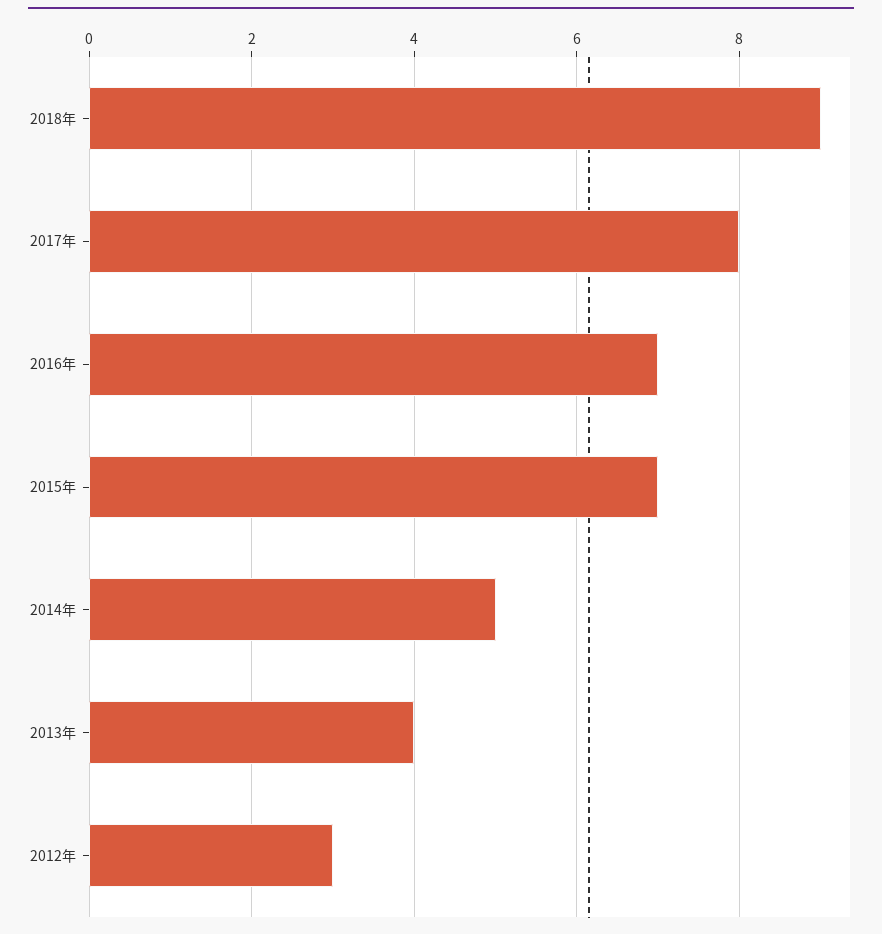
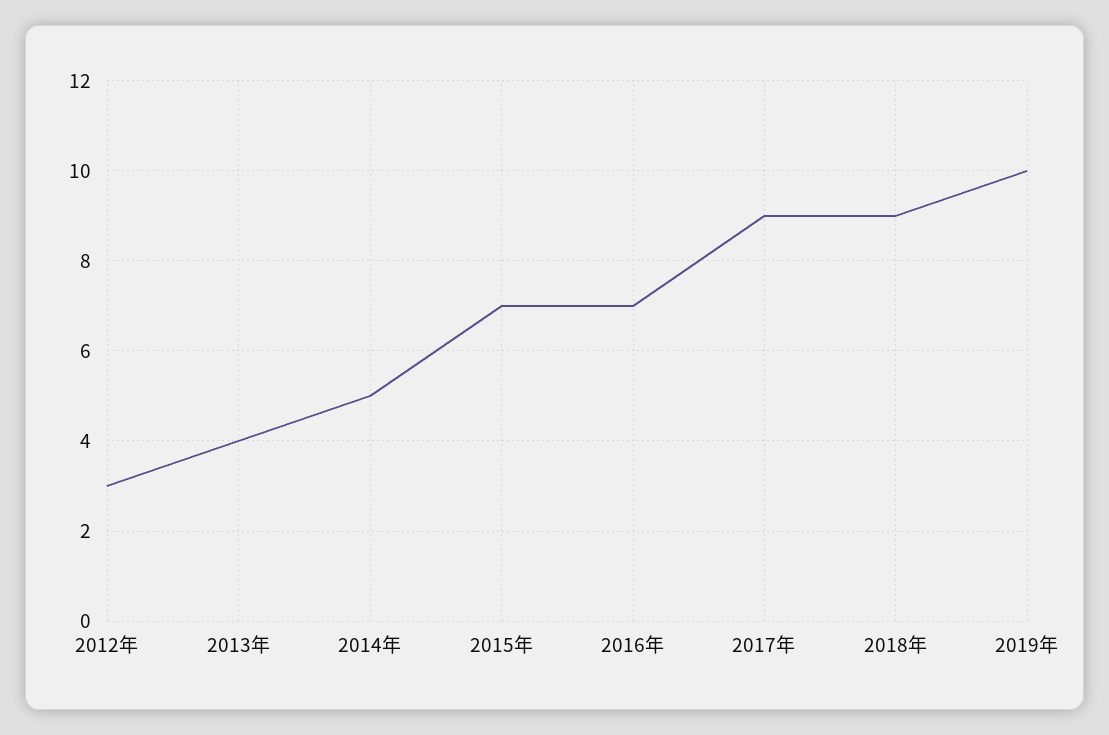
2017年: 8 -> 9
2019年: none -> 10

